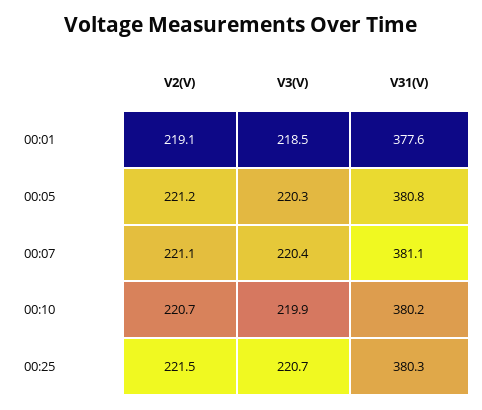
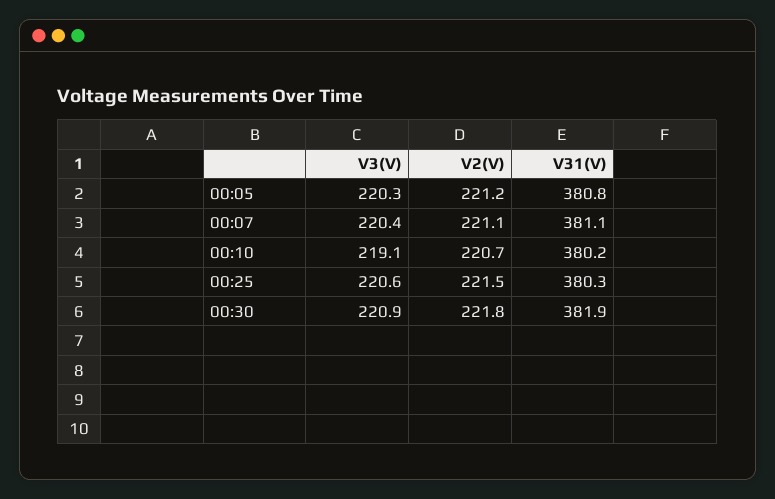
V2(V), 00:01: 219.1 -> none
V3(V), 00:01: 218.5 -> none
V31(V), 00:01: 377.6 -> none
V3(V), 00:10: 219.9 -> 219.1
V3(V), 00:25: 220.7 -> 220.6
V3(V), 00:30: none -> 220.9
V2(V), 00:30: none -> 221.8
V31(V), 00:30: none -> 381.9

